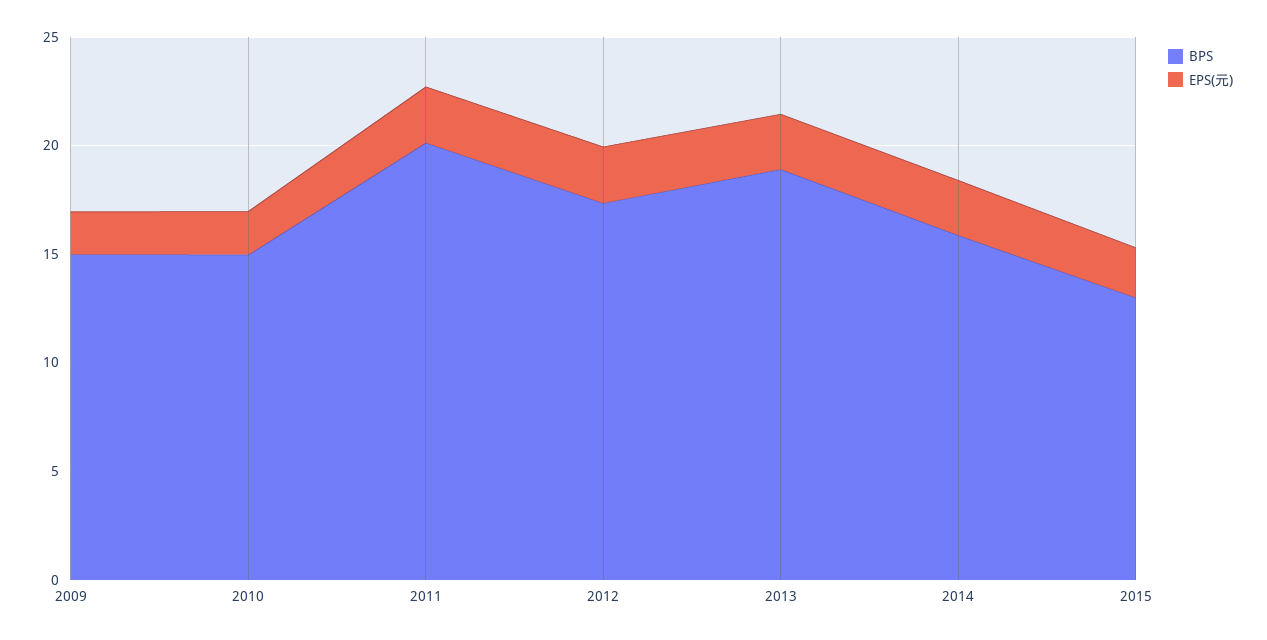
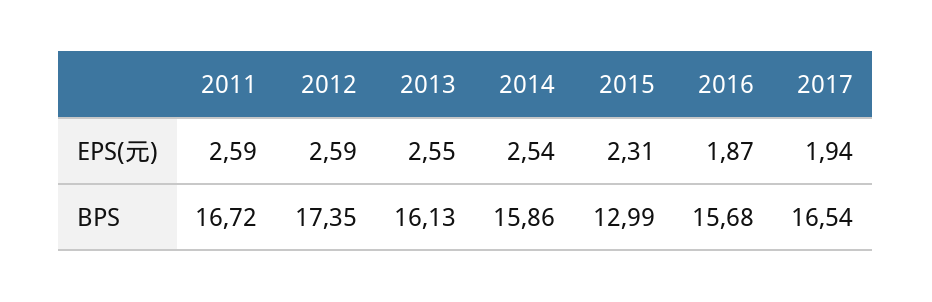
BPS, 2009: 15 -> none
EPS(元), 2009: 2 -> none
BPS, 2010: 15 -> none
EPS(元), 2010: 2 -> none
BPS, 2011: 20 -> 16.72
BPS, 2013: 19 -> 16.13
EPS(元), 2016: none -> 1.87
EPS(元), 2017: none -> 1.94
BPS, 2016: none -> 15.68
BPS, 2017: none -> 16.54

